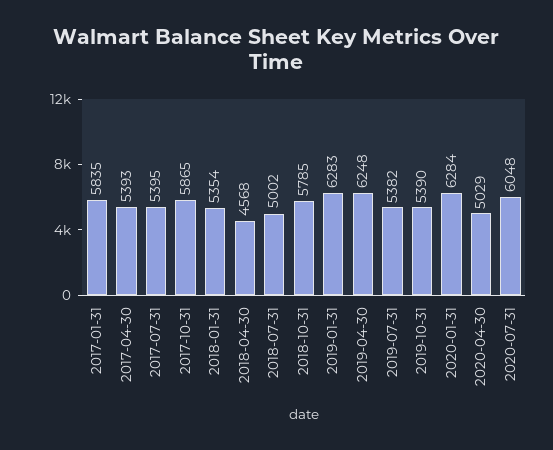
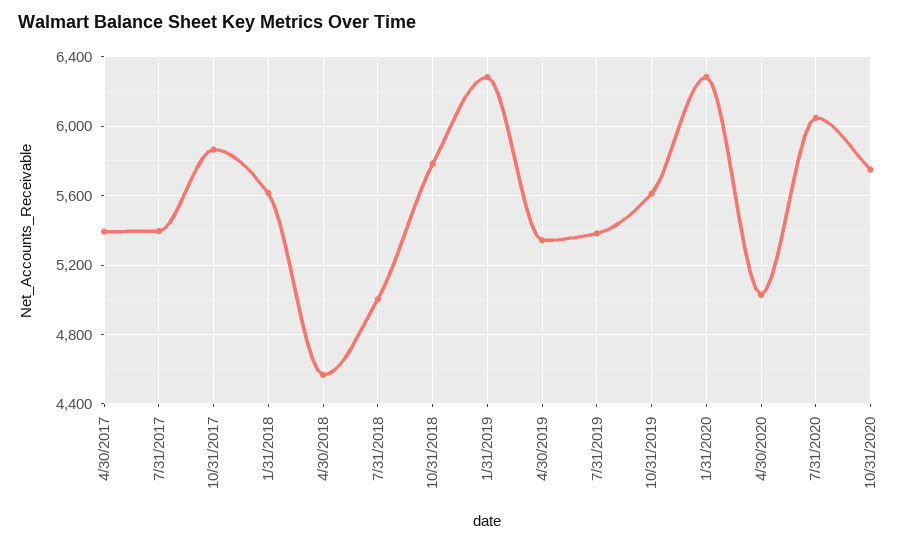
2017-01-31: 5835 -> none
2018-01-31: 5354 -> 5600
2019-04-30: 6248 -> 5350
2019-10-31: 5390 -> 5600
10/31/2020: none -> 5750

